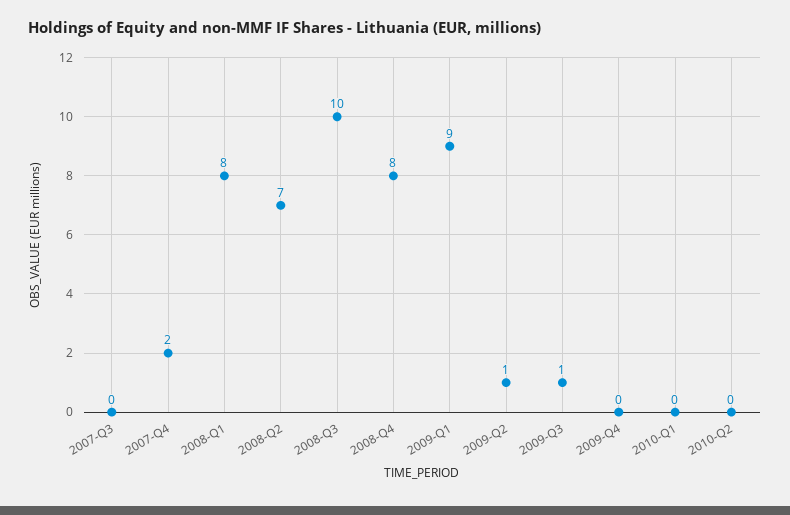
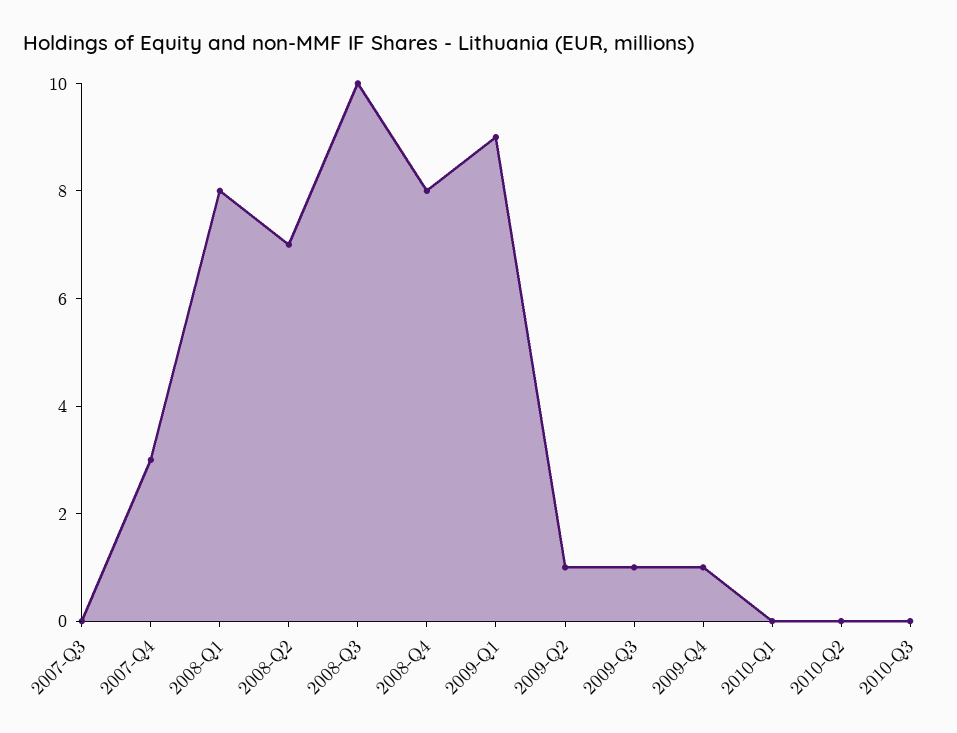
2007-Q4: 2 -> 3
2009-Q4: 0 -> 1
2010-Q3: none -> 0

